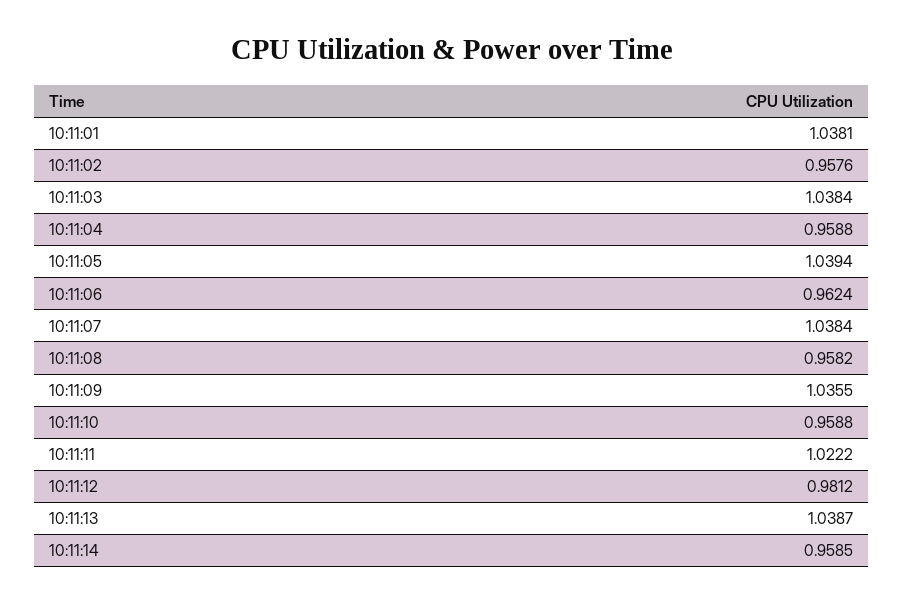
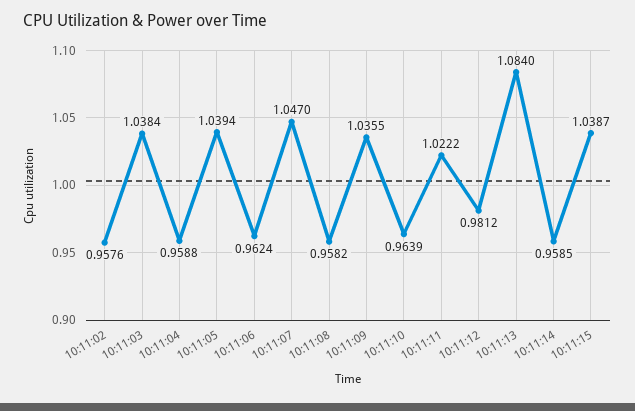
10:11:01: 1.0381 -> none
10:11:07: 1.0384 -> 1.047
10:11:10: 0.9588 -> 0.9639
10:11:13: 1.0387 -> 1.084
10:11:15: none -> 1.0387

